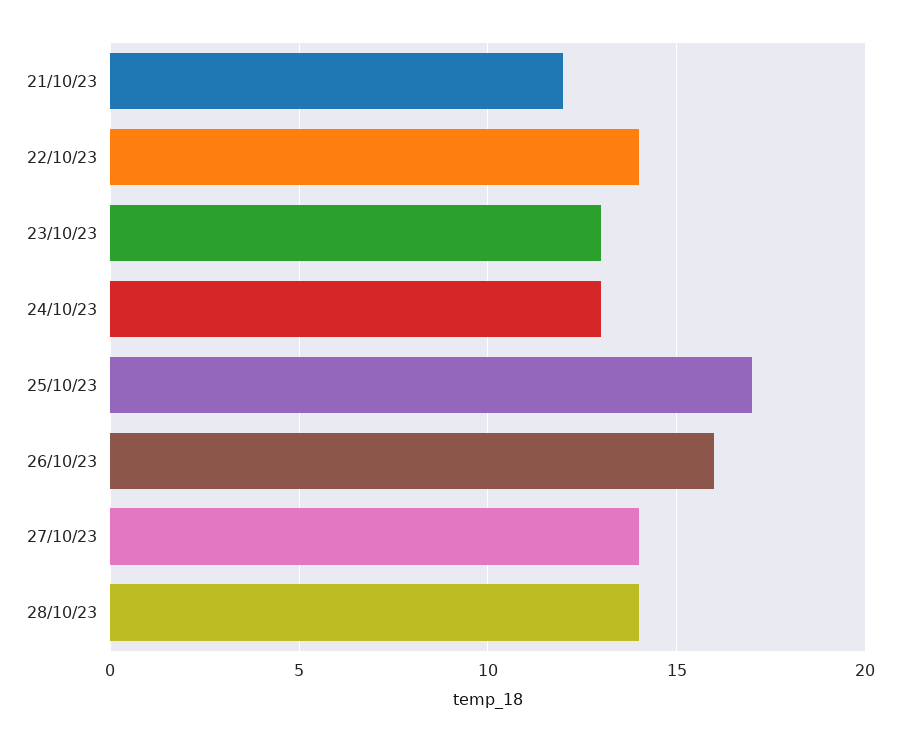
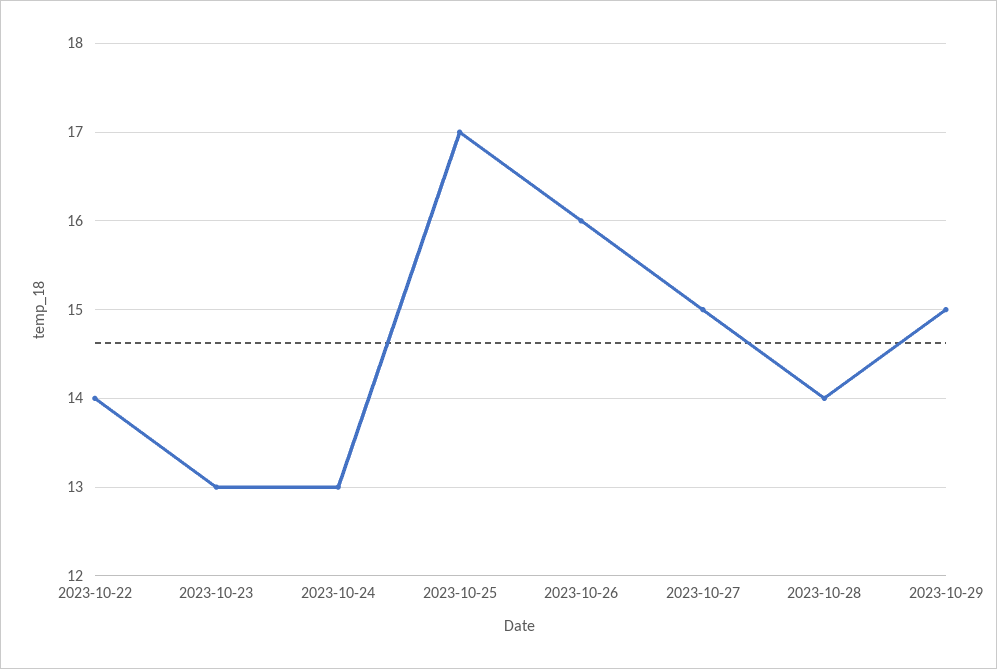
21/10/23: 12 -> none
27/10/23: 14 -> 15
2023-10-29: none -> 15

